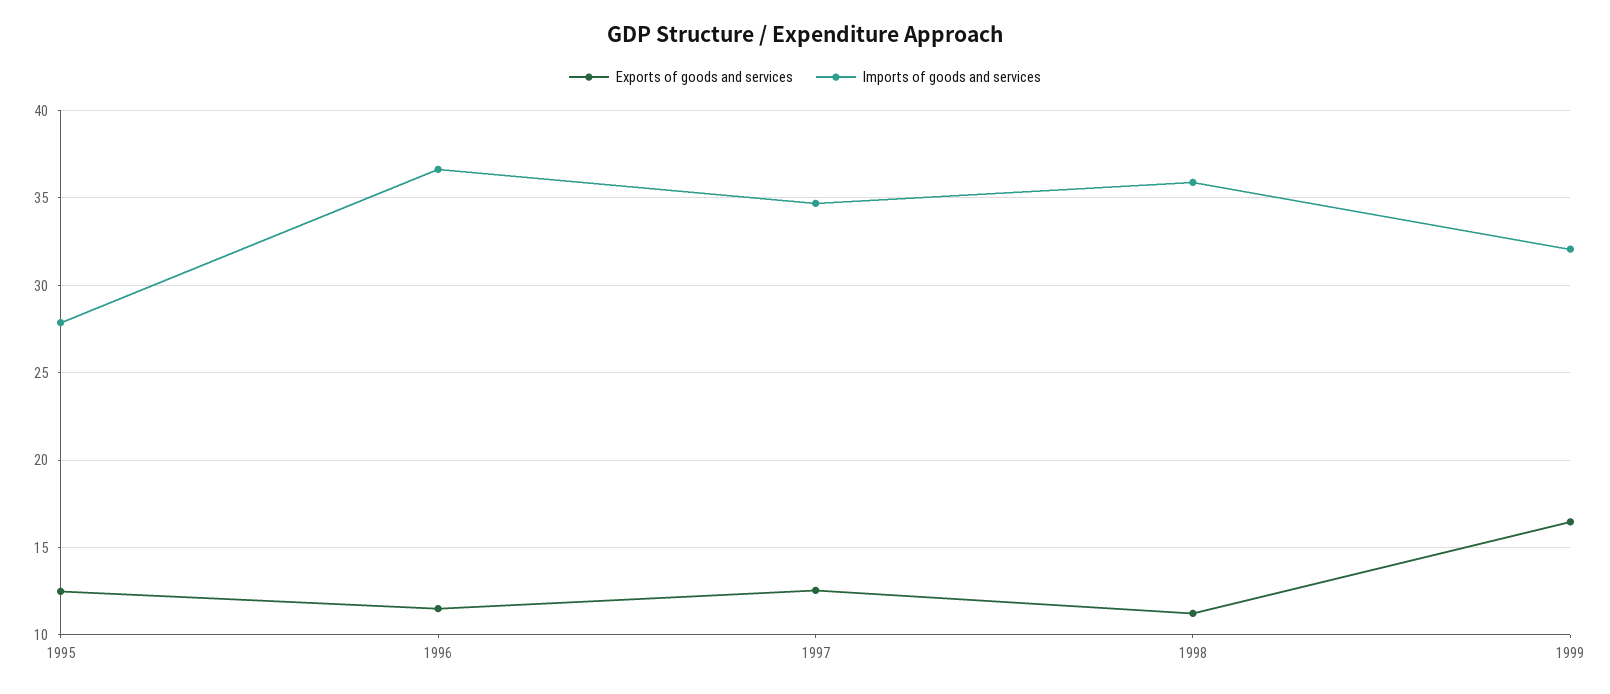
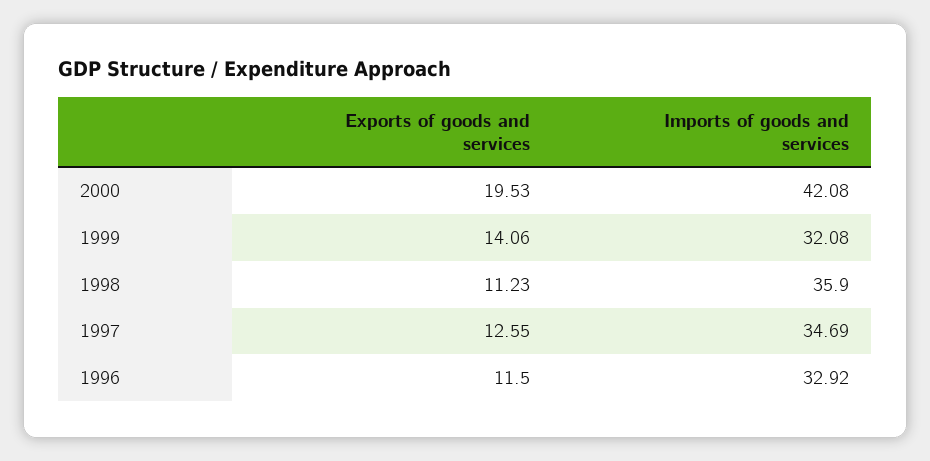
Exports of goods and services, 1995: 12.5 -> none
Imports of goods and services, 1995: 28 -> none
Imports of goods and services, 1996: 36.5 -> 32.92
Exports of goods and services, 1999: 16.5 -> 14.06
Exports of goods and services, 2000: none -> 19.53
Imports of goods and services, 2000: none -> 42.08

